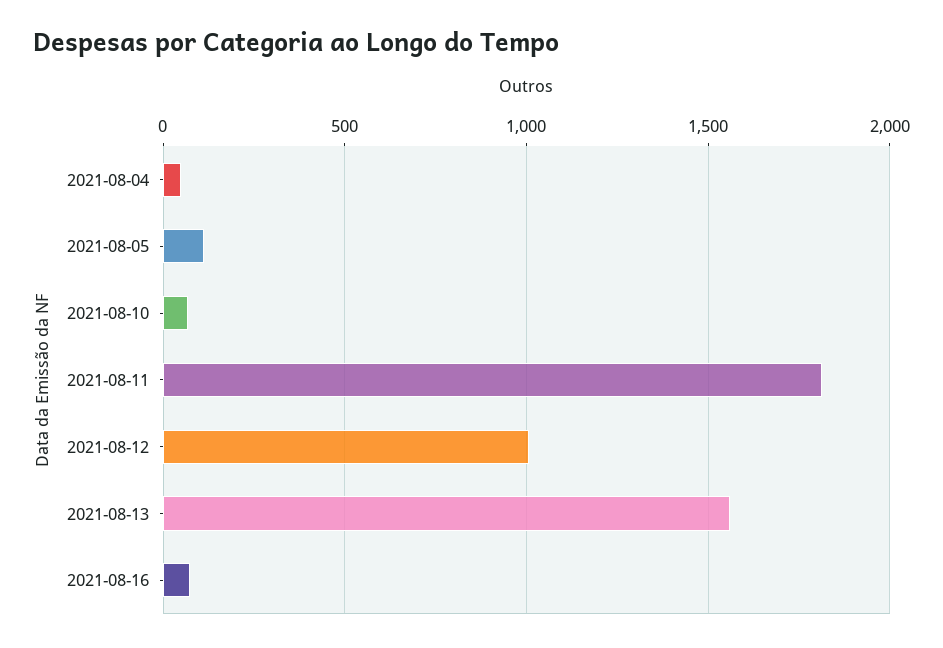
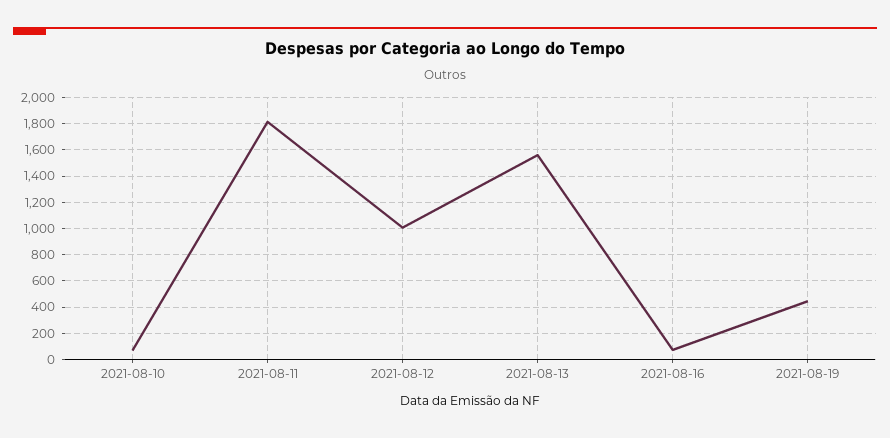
2021-08-04: 50 -> none
2021-08-05: 100 -> none
2021-08-19: none -> 450

